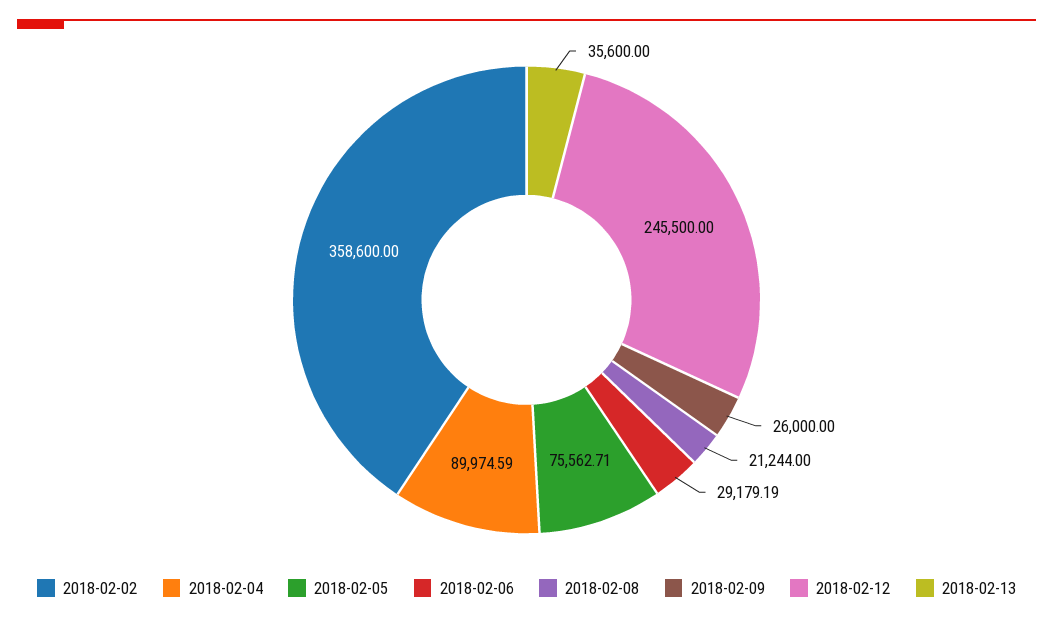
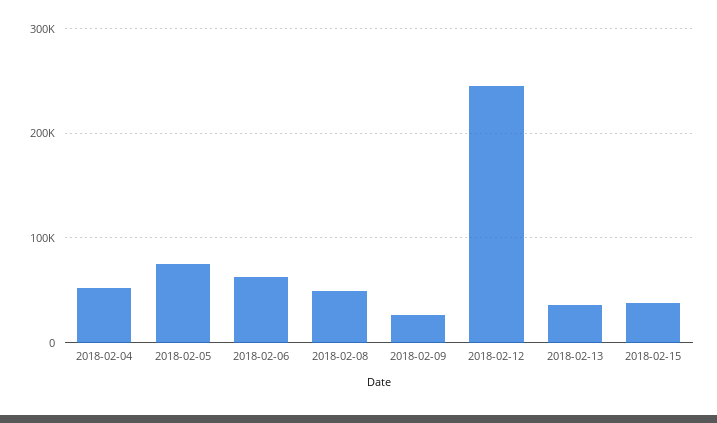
2018-02-02: 358600 -> none
2018-02-04: 89974.59 -> 50000
2018-02-06: 29179.19 -> 60000
2018-02-08: 21244 -> 50000
2018-02-15: none -> 40000

